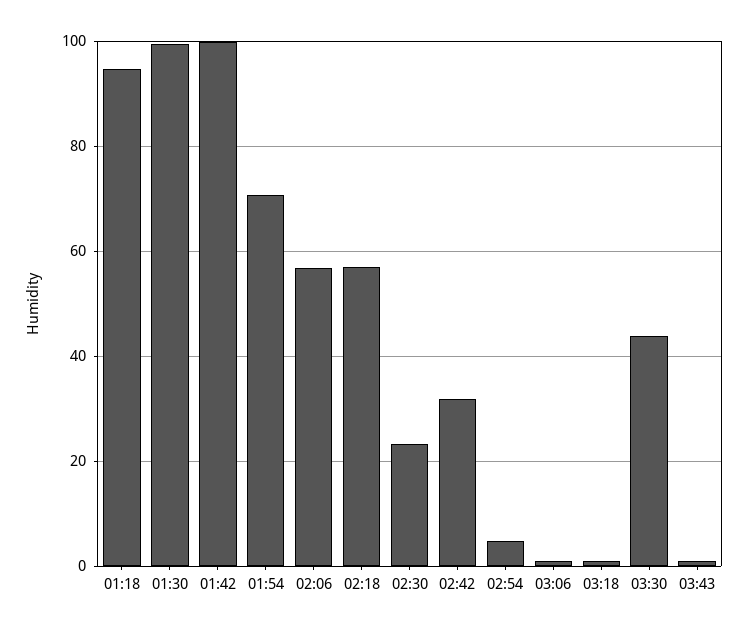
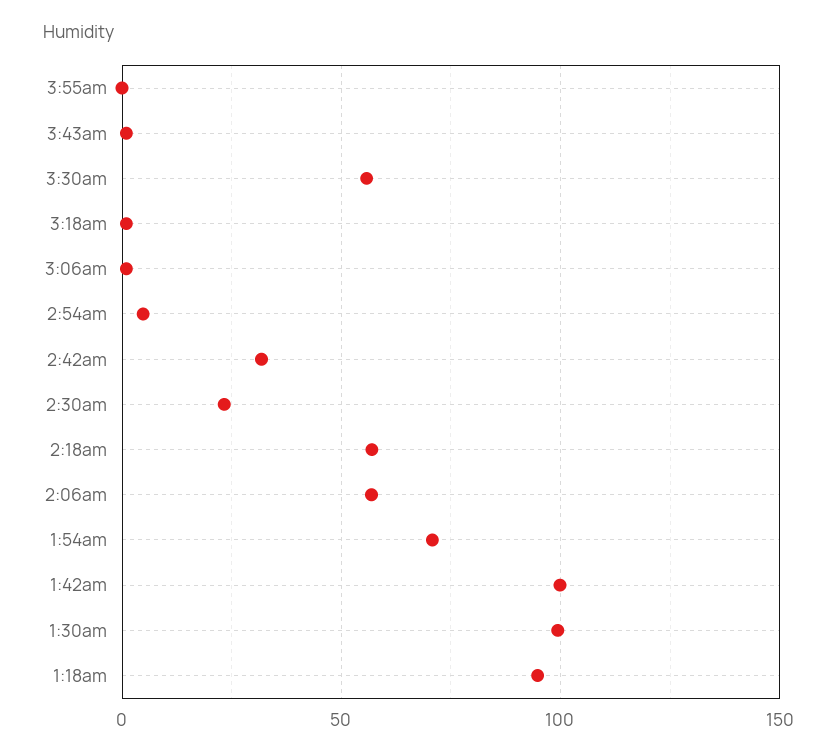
03:30: 44 -> 55
3:55am: none -> 0

